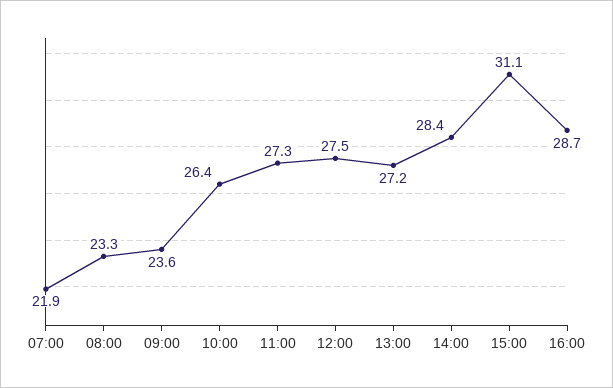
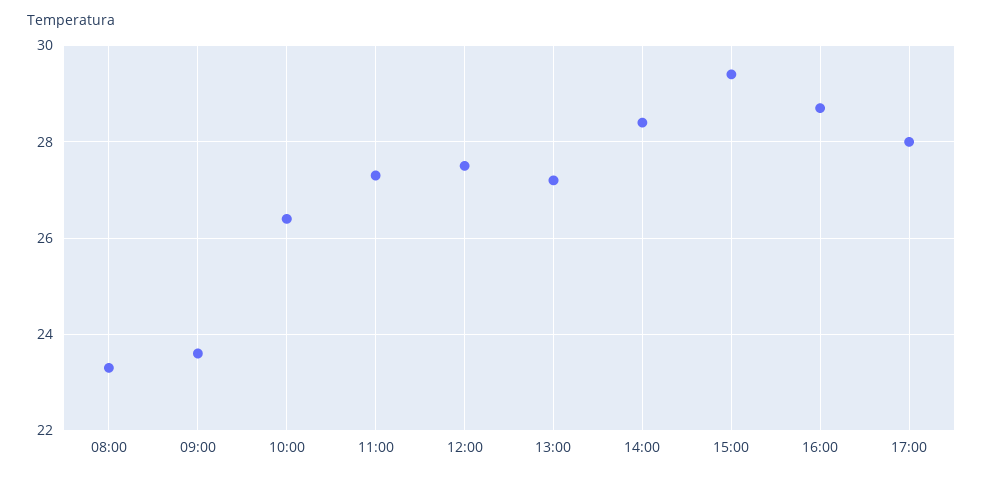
07:00: 21.9 -> none
15:00: 31.1 -> 29.5
17:00: none -> 28

